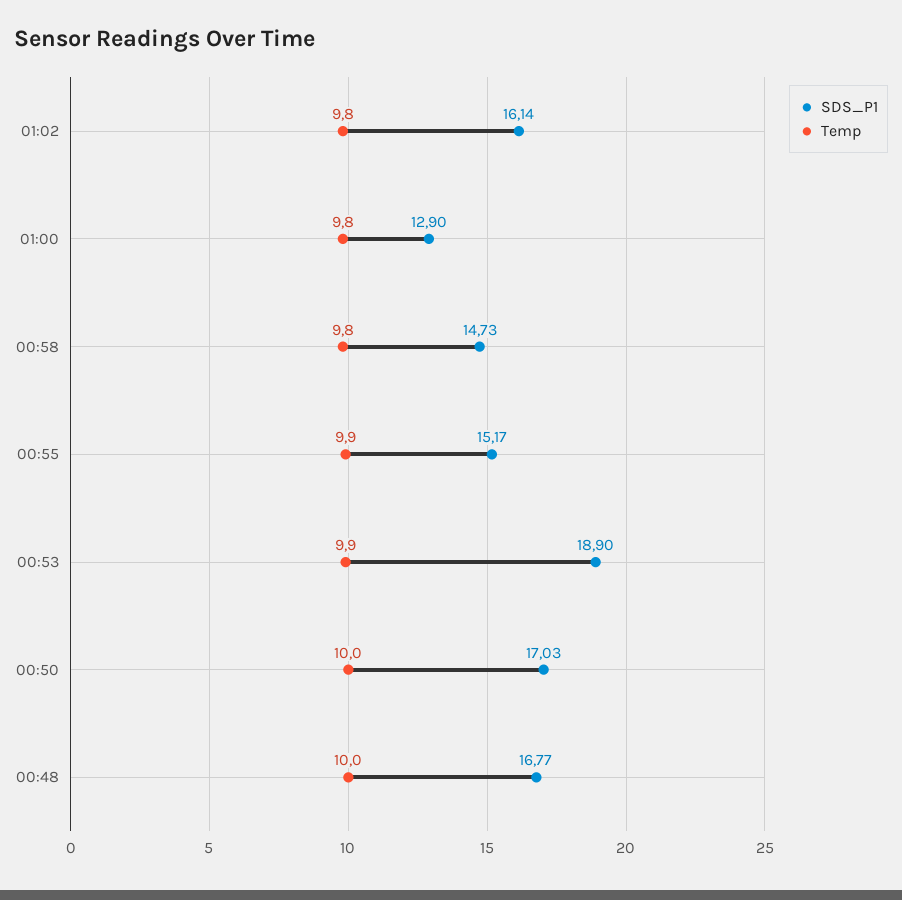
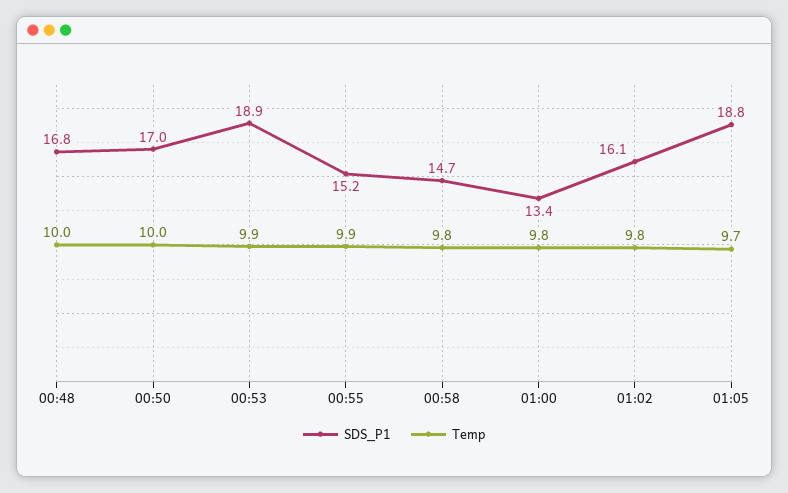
SDS_P1, 01:00: 12.9 -> 13.4
SDS_P1, 01:05: none -> 18.8
Temp, 01:05: none -> 9.7

